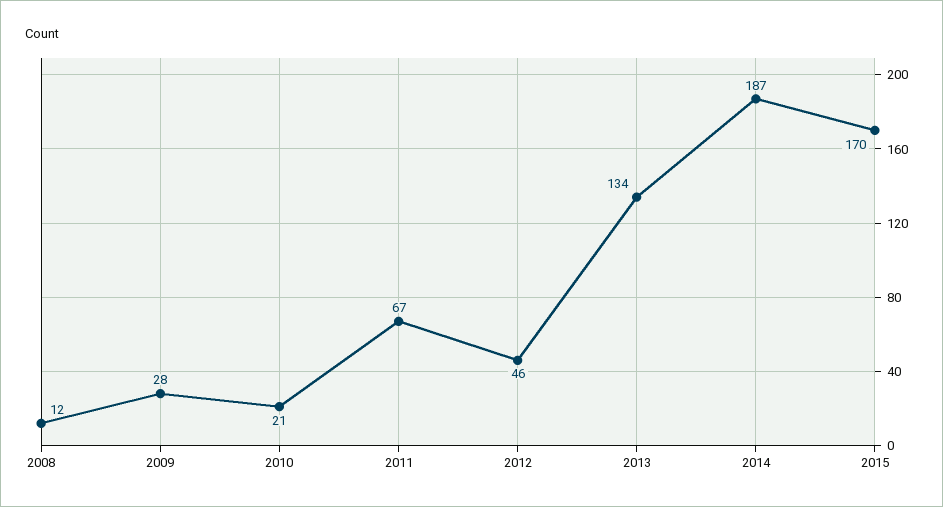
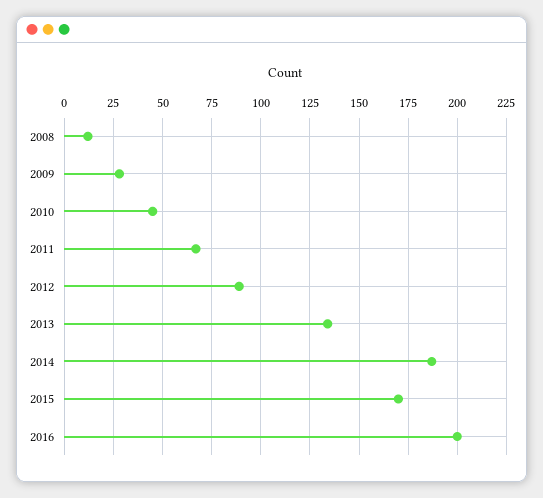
2010: 21 -> 45
2012: 46 -> 90
2016: none -> 200

